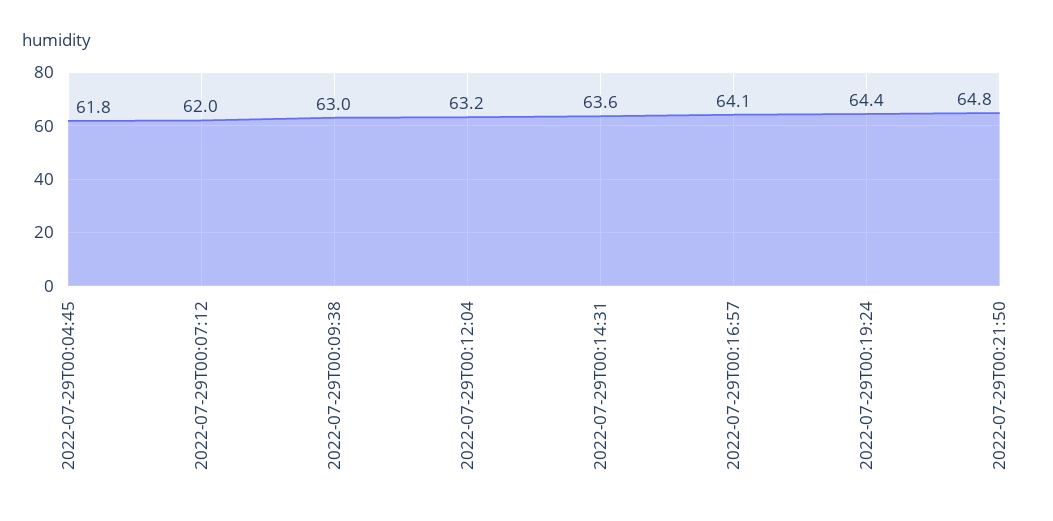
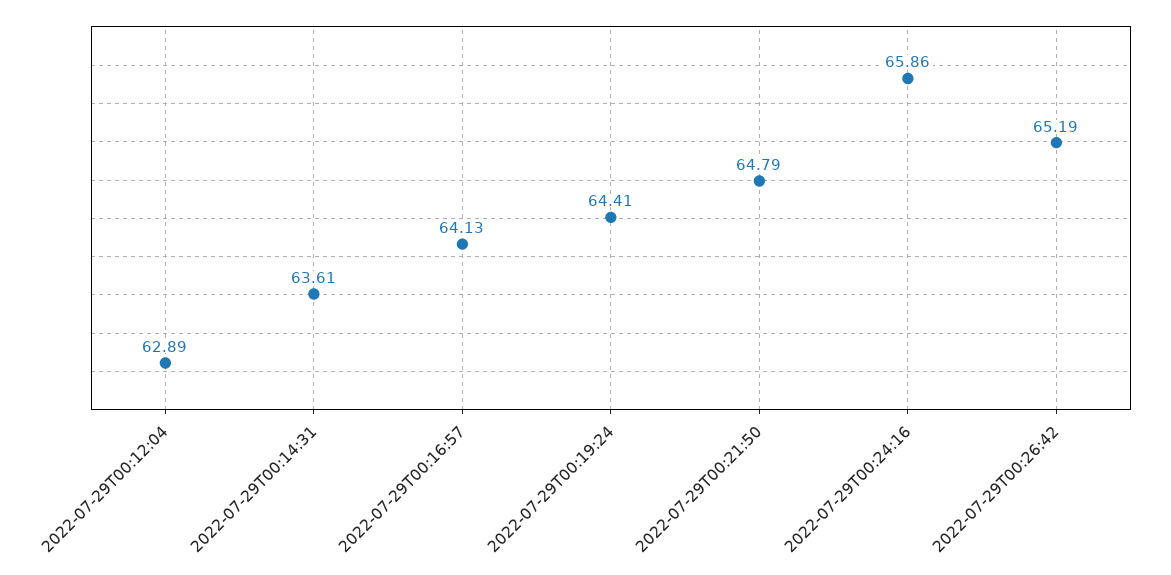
2022-07-29T00:04:45: 61.8 -> none
2022-07-29T00:07:12: 62 -> none
2022-07-29T00:09:38: 63 -> none
2022-07-29T00:12:04: 63.2 -> 62.89
2022-07-29T00:24:16: none -> 65.86
2022-07-29T00:26:42: none -> 65.19

